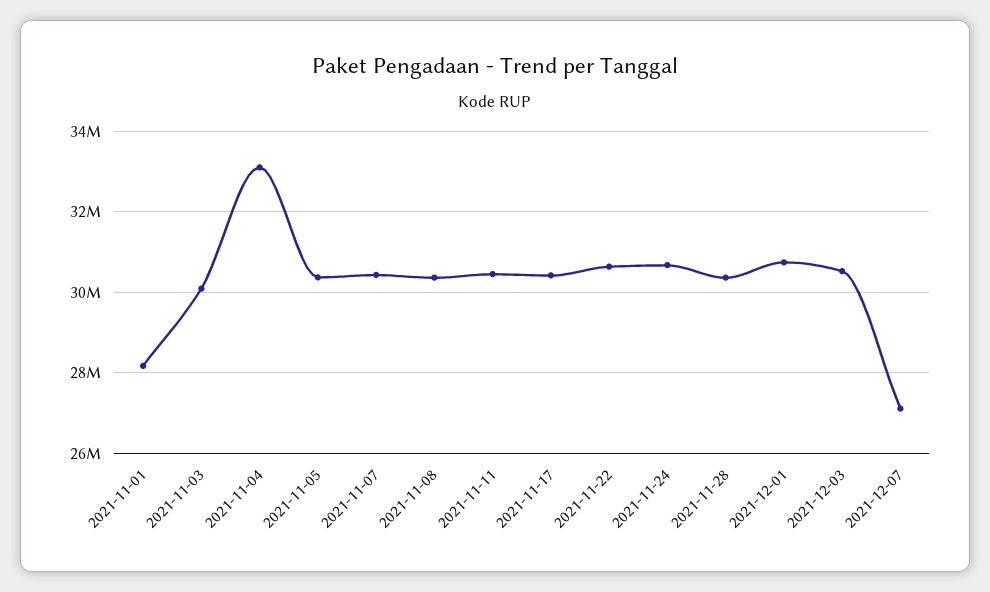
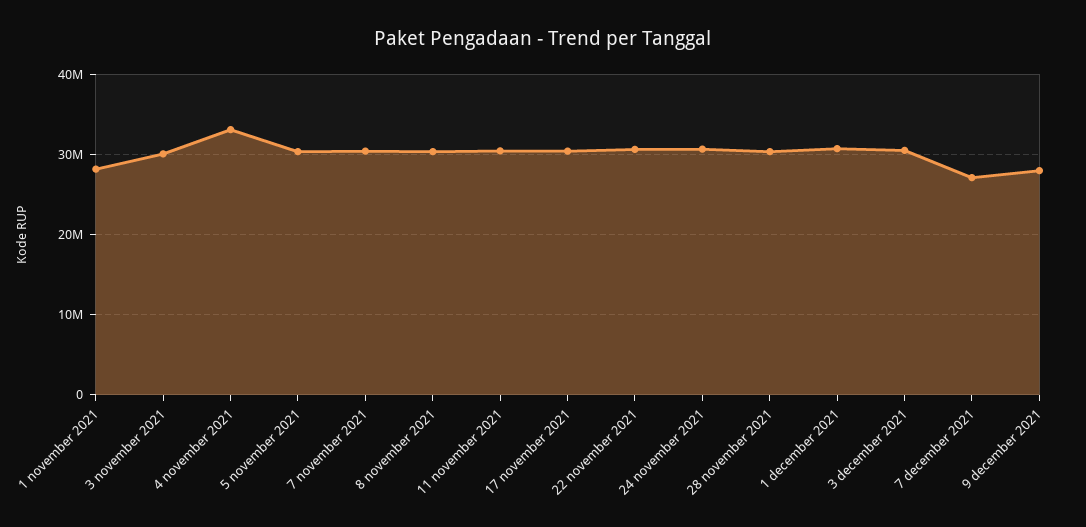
9 december 2021: none -> 28000000

